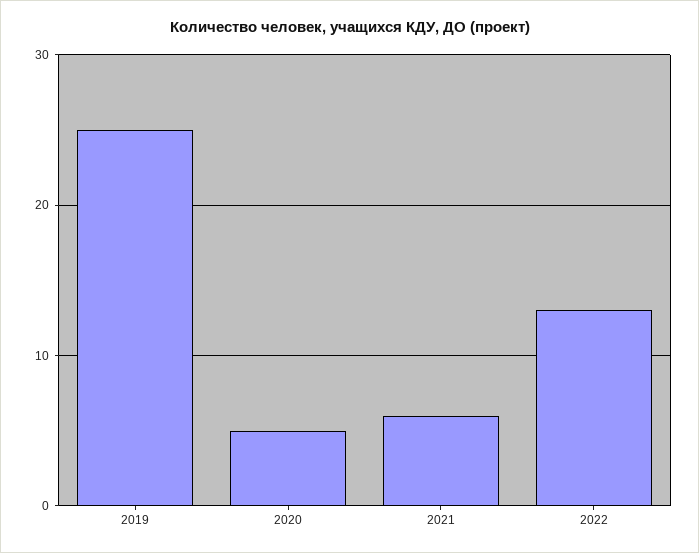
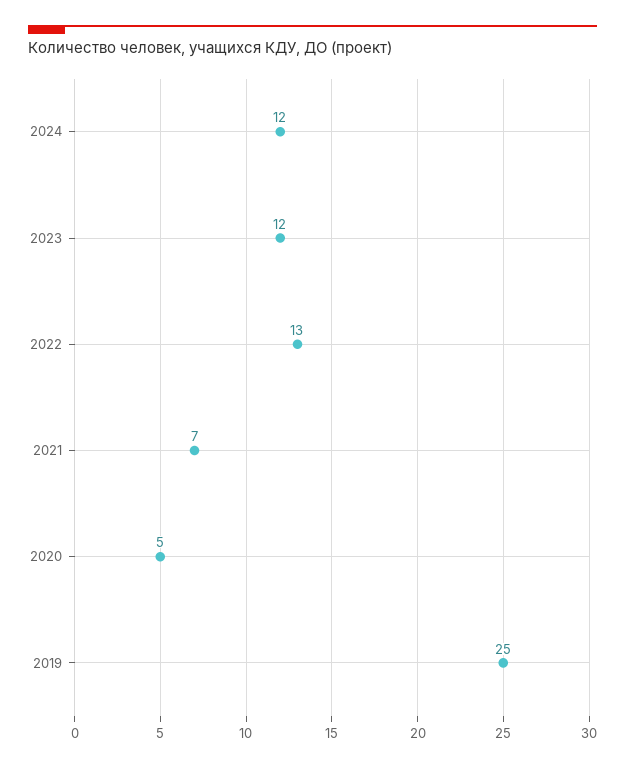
2021: 6 -> 7
2024: none -> 12
2023: none -> 12

